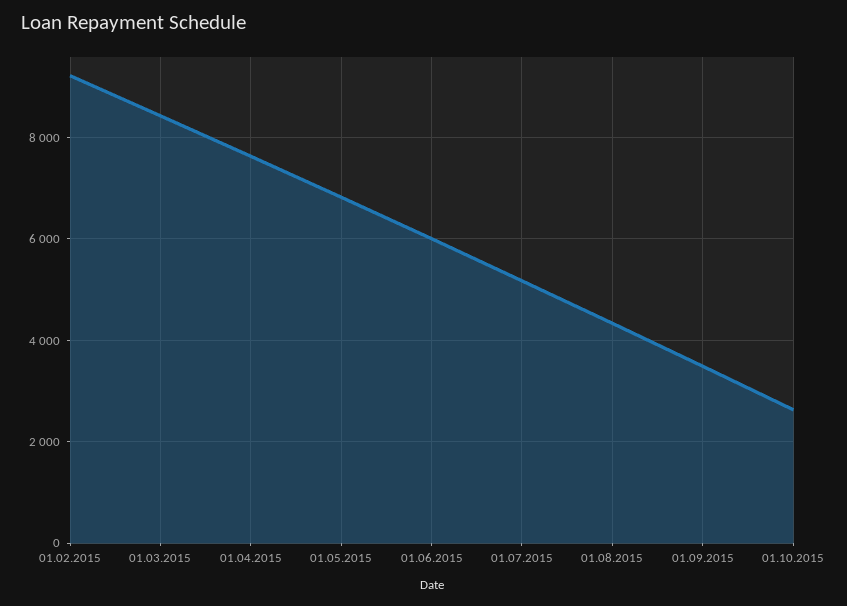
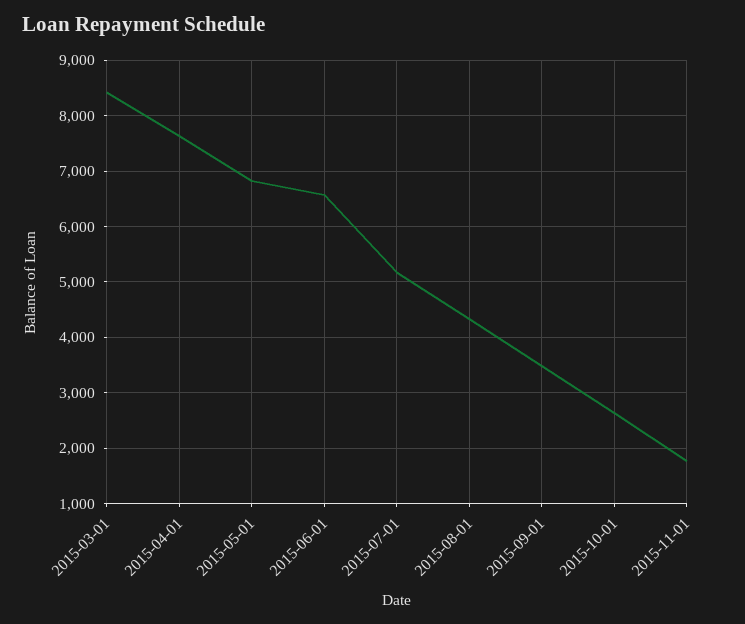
01.02.2015: 9200 -> none
01.06.2015: 6000 -> 6600
2015-11-01: none -> 1800

